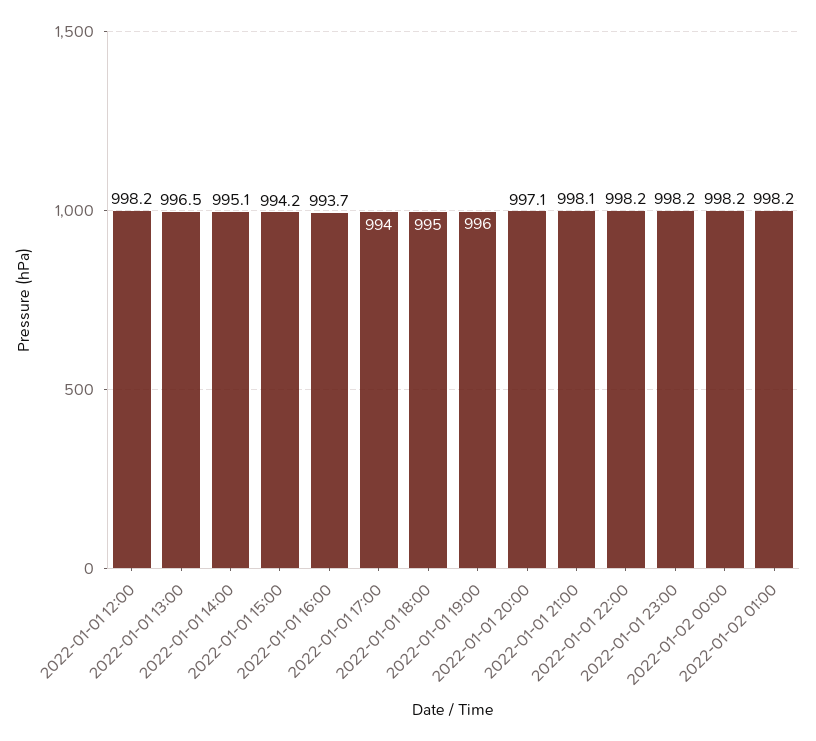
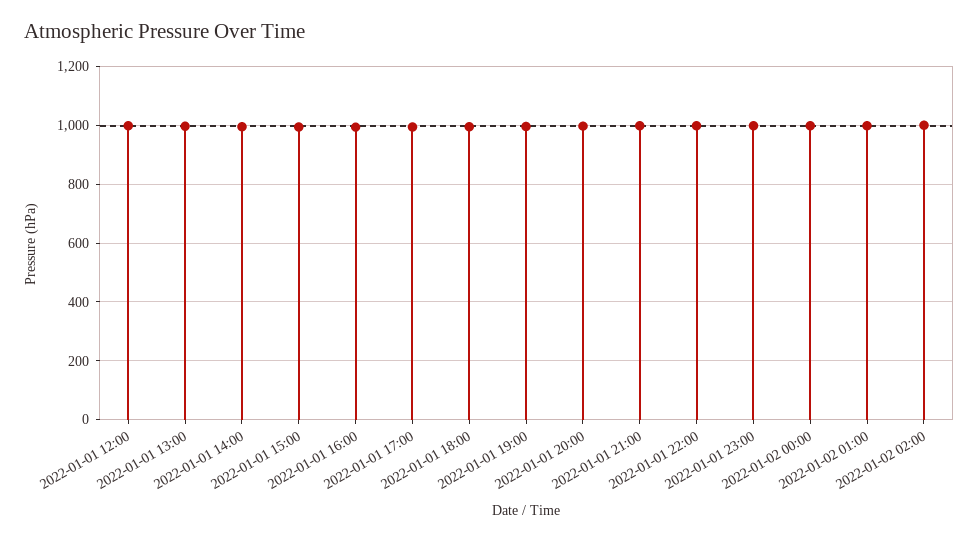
2022-01-02 02:00: none -> 1000

